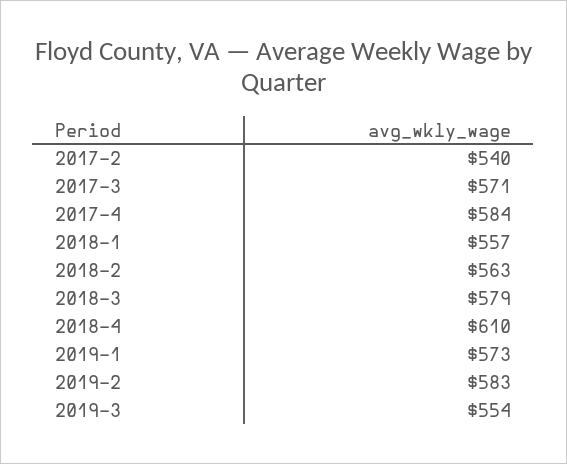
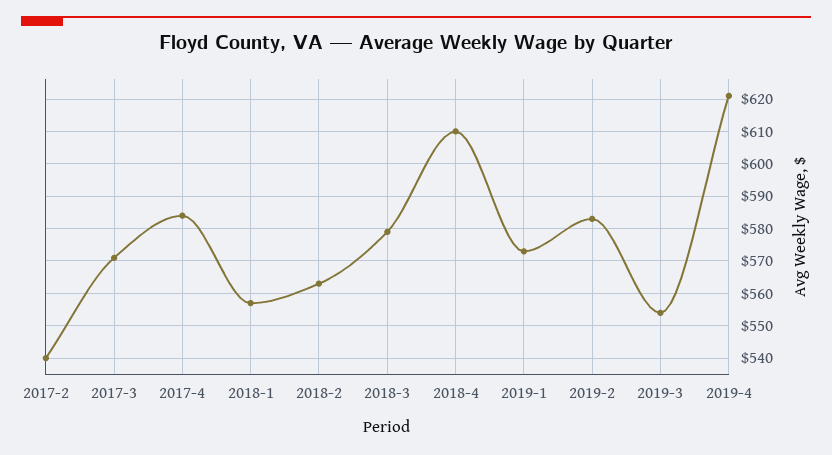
2019-4: none -> 620

